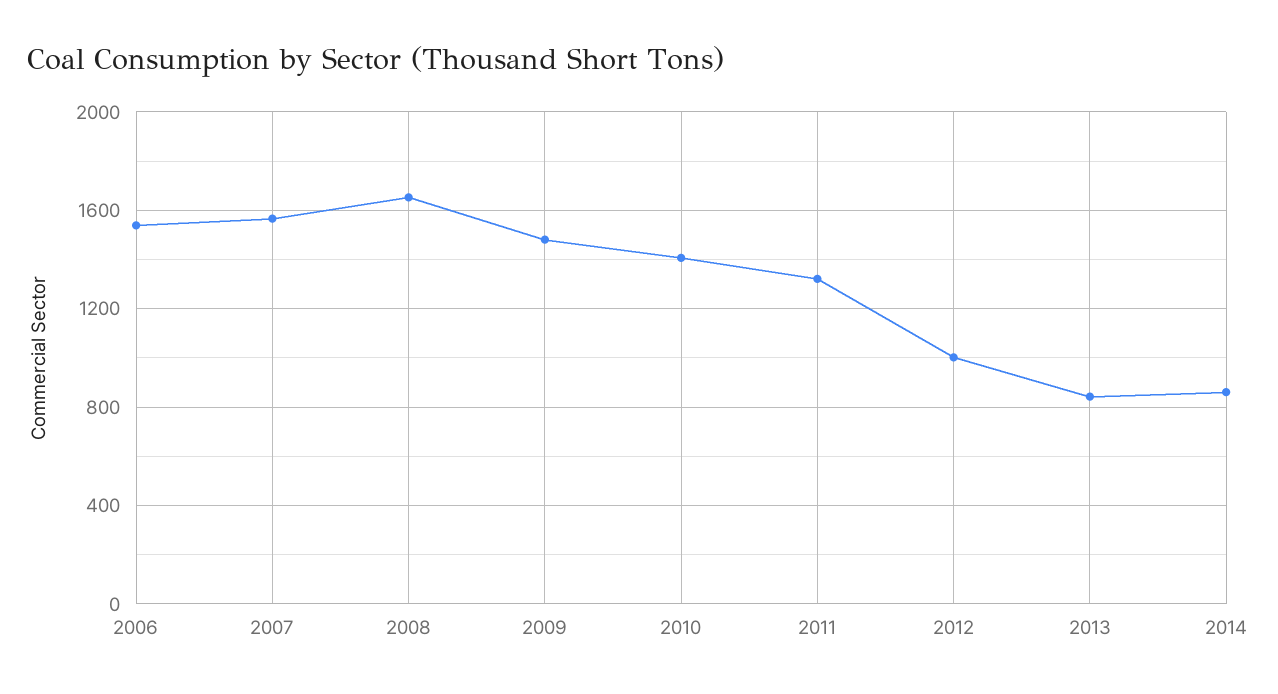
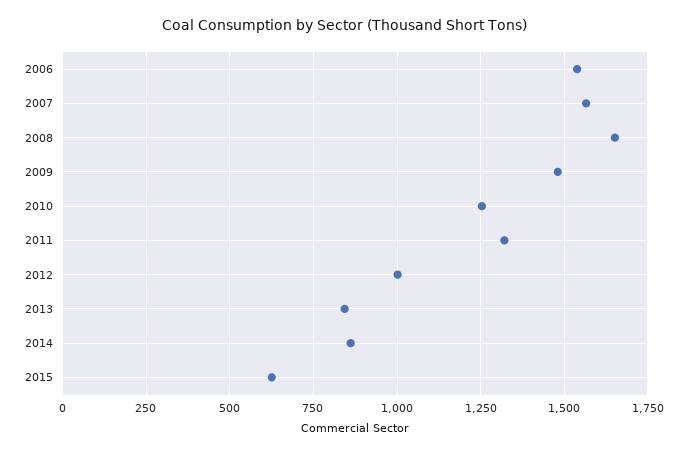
2010: 1400 -> 1250
2015: none -> 625

